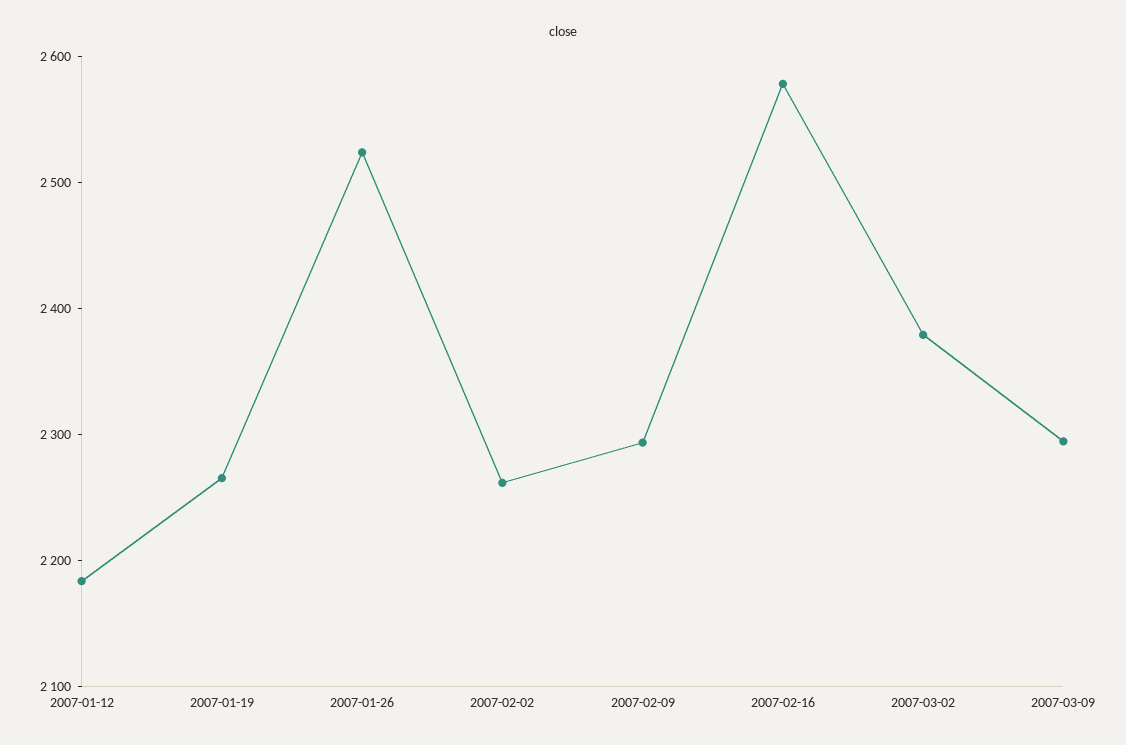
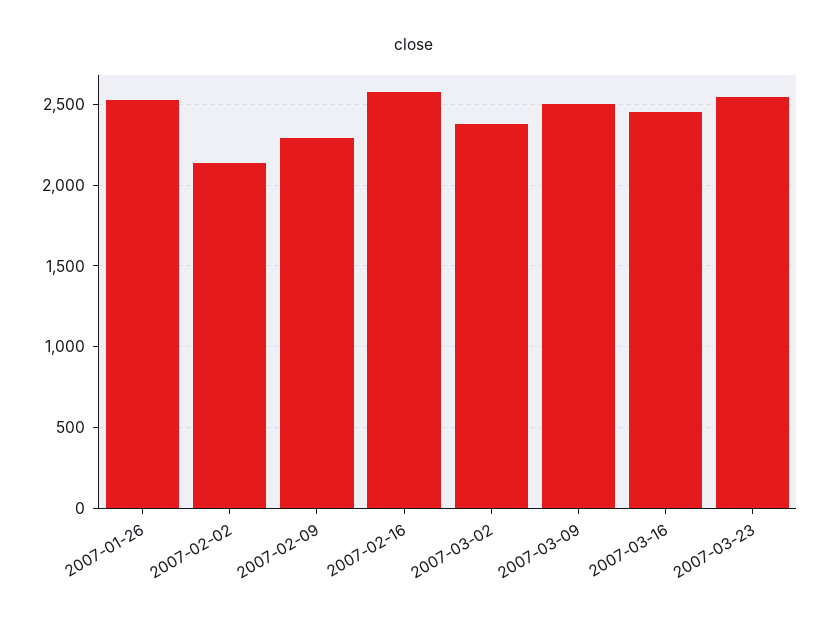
2007-01-12: 2180 -> none
2007-01-19: 2260 -> none
2007-02-02: 2260 -> 2150
2007-03-09: 2300 -> 2500
2007-03-16: none -> 2450
2007-03-23: none -> 2550

